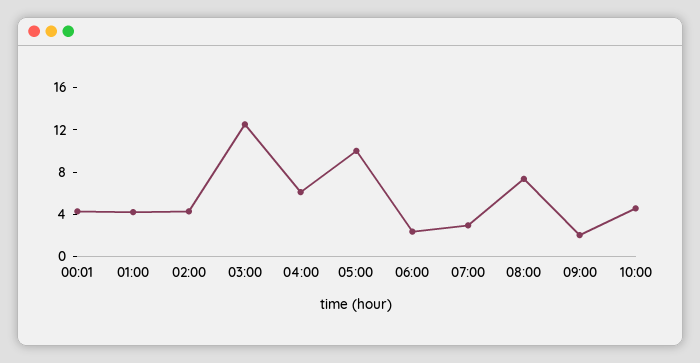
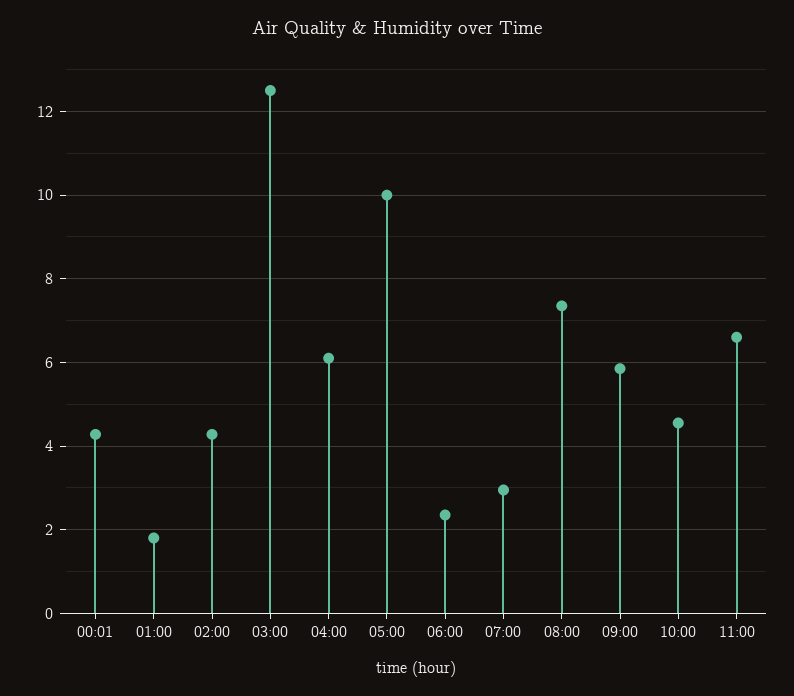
01:00: 4 -> 1.8
09:00: 2 -> 5.8
11:00: none -> 6.6

